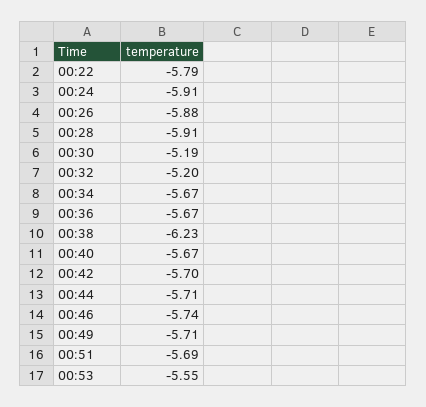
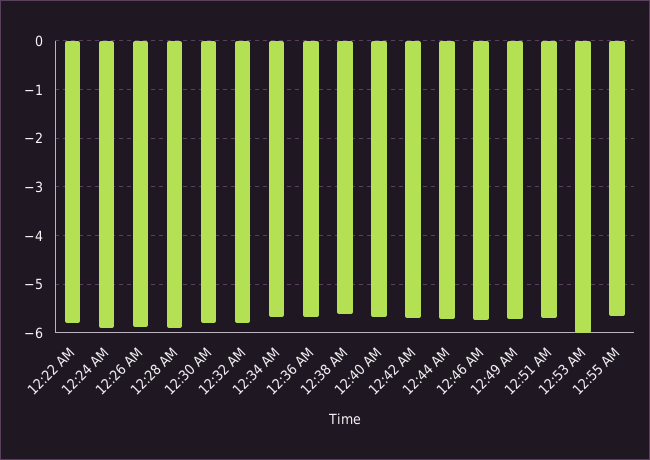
00:30: -5.19 -> -5.8
00:32: -5.2 -> -5.8
00:38: -6.23 -> -5.6
00:53: -5.55 -> -6
12:55 AM: none -> -5.6

